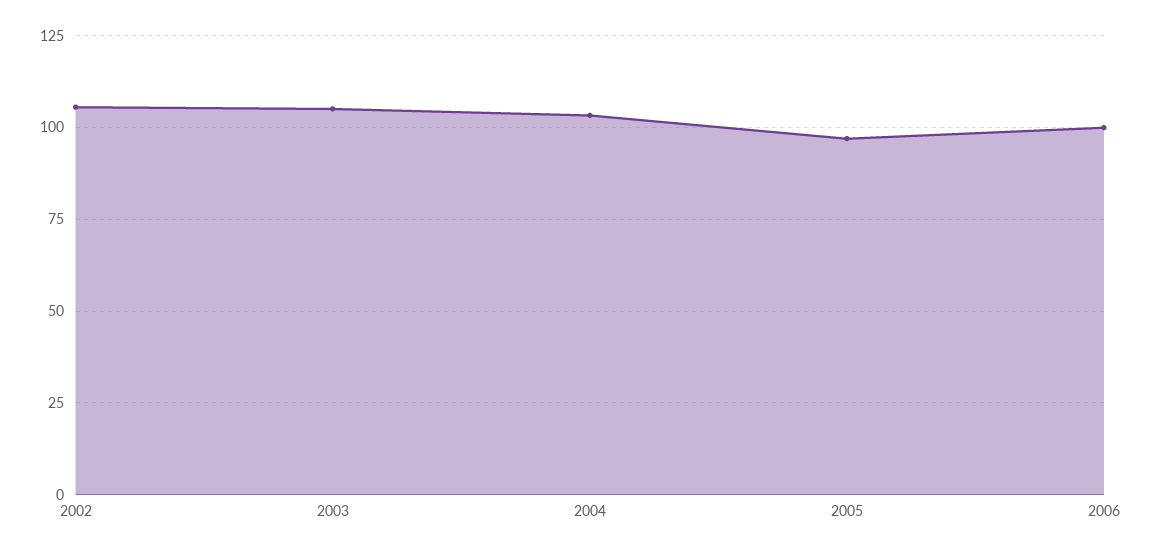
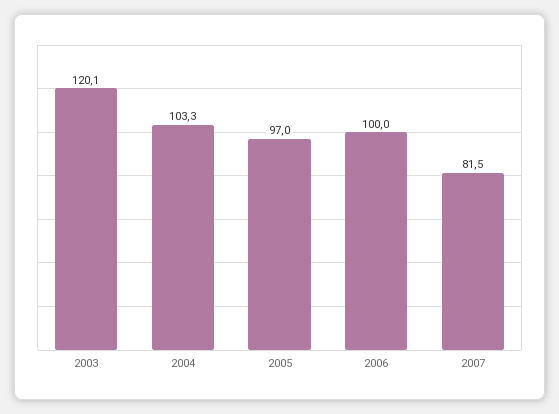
2002: 105 -> none
2003: 105 -> 120.1
2007: none -> 81.5

